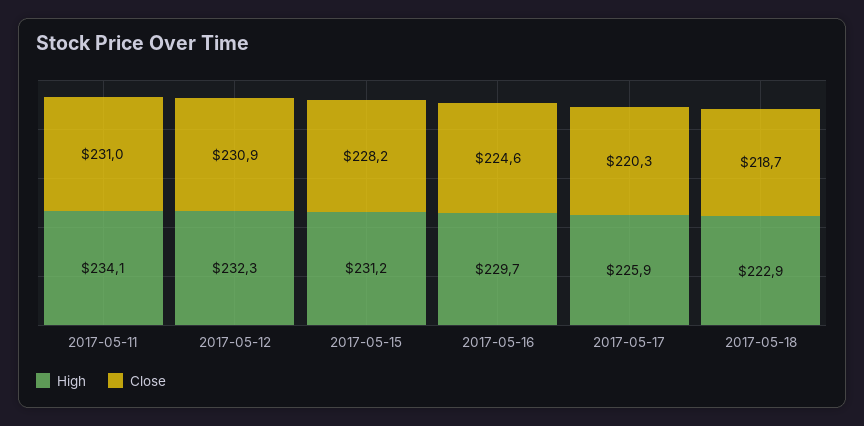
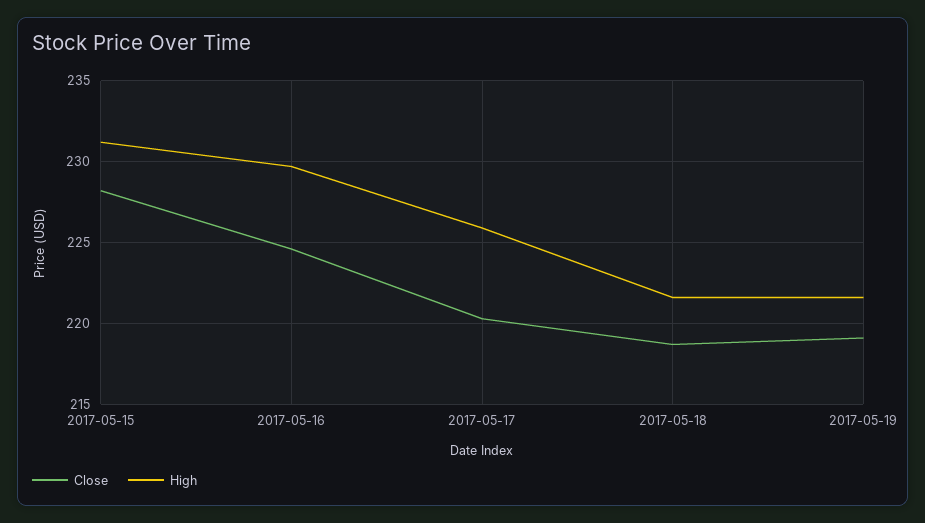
High, 2017-05-11: 234.1 -> none
Close, 2017-05-11: 231 -> none
High, 2017-05-12: 232.3 -> none
Close, 2017-05-12: 230.9 -> none
High, 2017-05-18: 222.9 -> 221.5
Close, 2017-05-19: none -> 219
High, 2017-05-19: none -> 221.5

